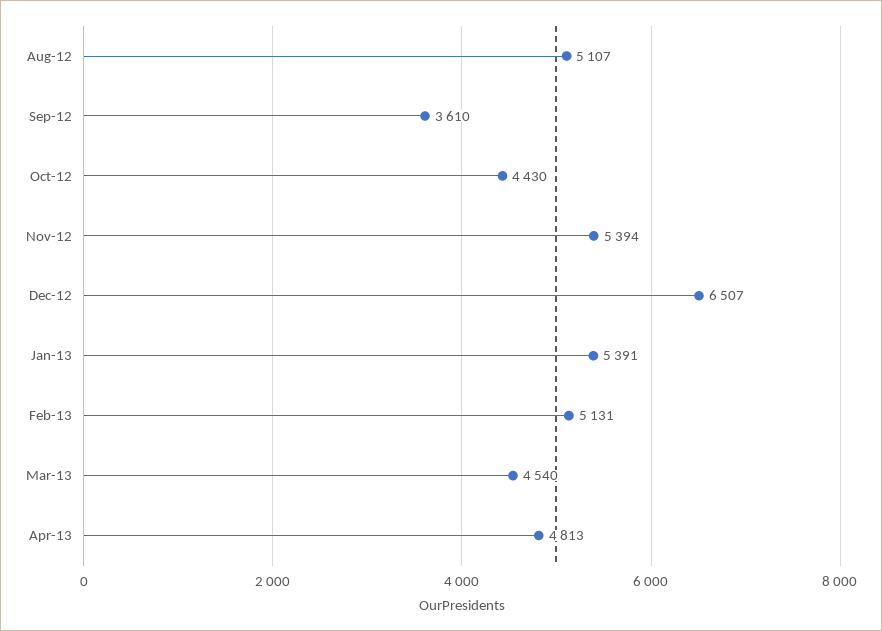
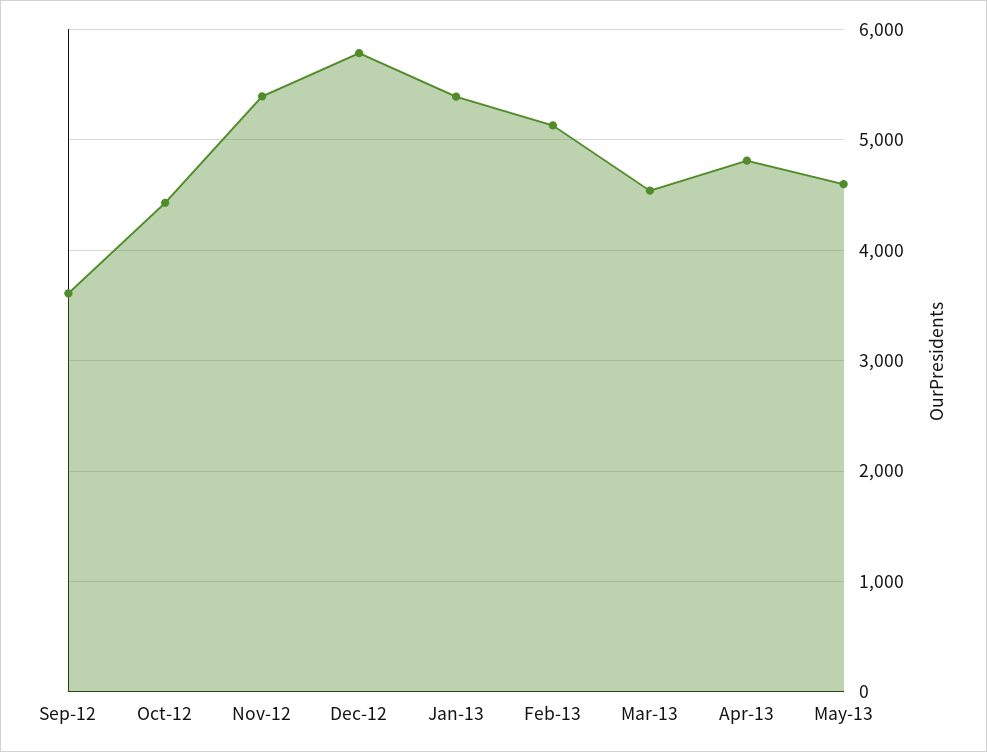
Aug-12: 5107 -> none
Dec-12: 6507 -> 5800
May-13: none -> 4600

